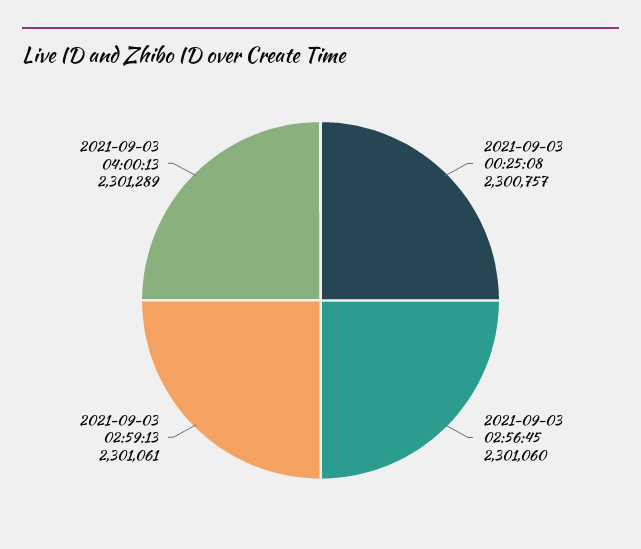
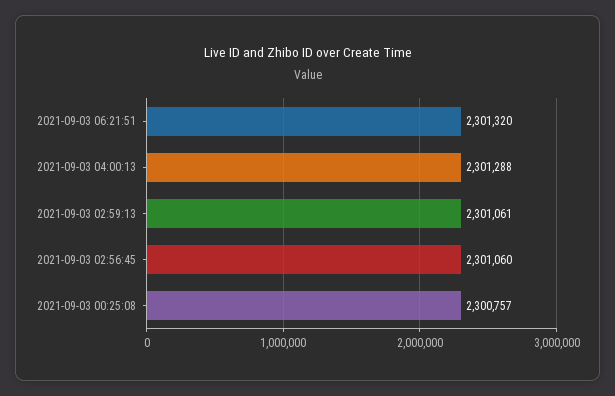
2021-09-03 04:00:13: 2301289 -> 2301288
2021-09-03 06:21:51: none -> 2301320

